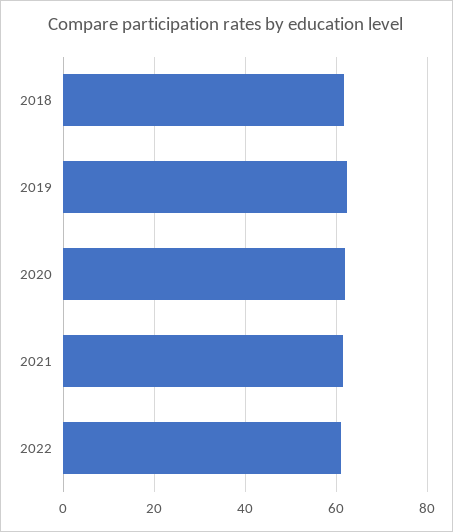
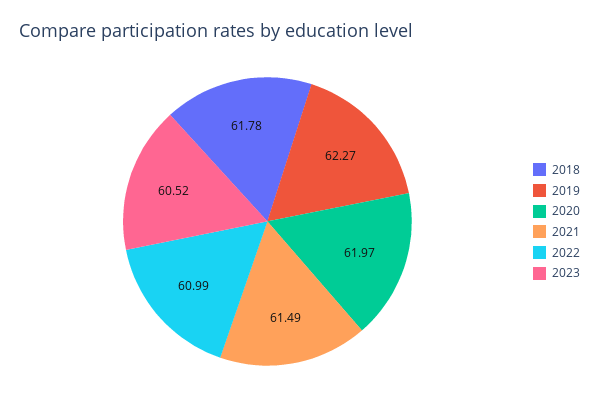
2023: none -> 60.52

